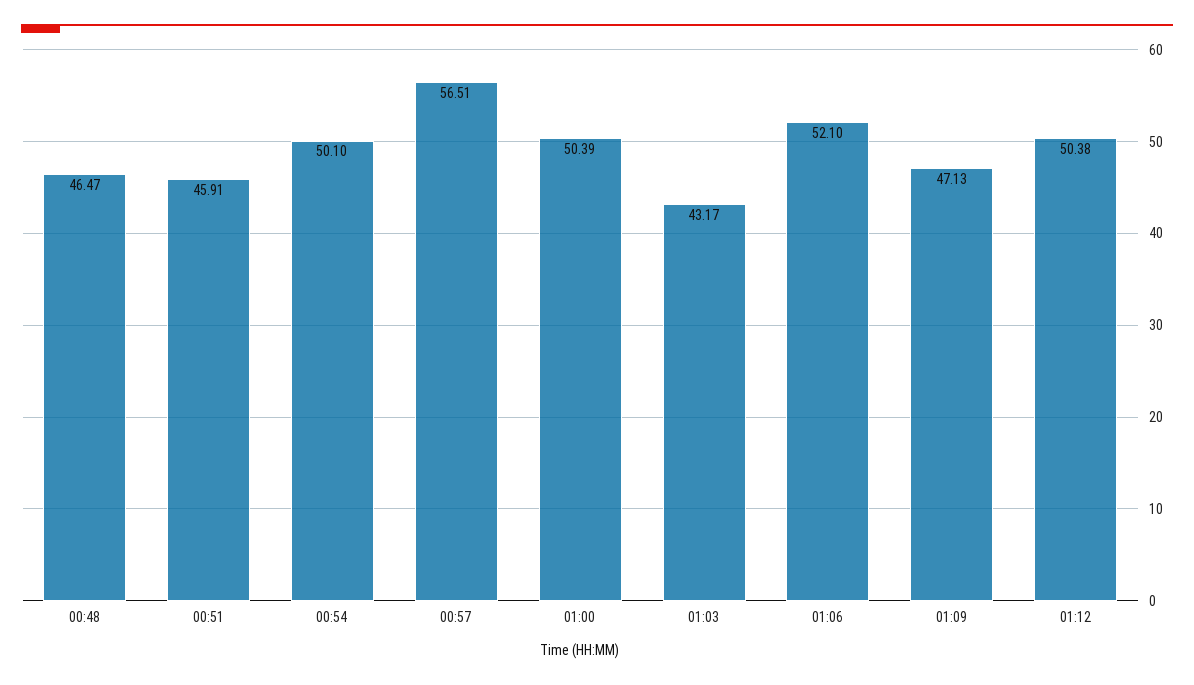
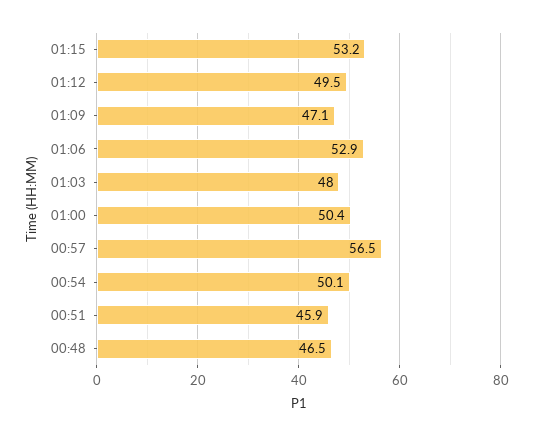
01:03: 43.17 -> 48
01:06: 52.1 -> 52.9
01:12: 50.38 -> 49.5
01:15: none -> 53.2

